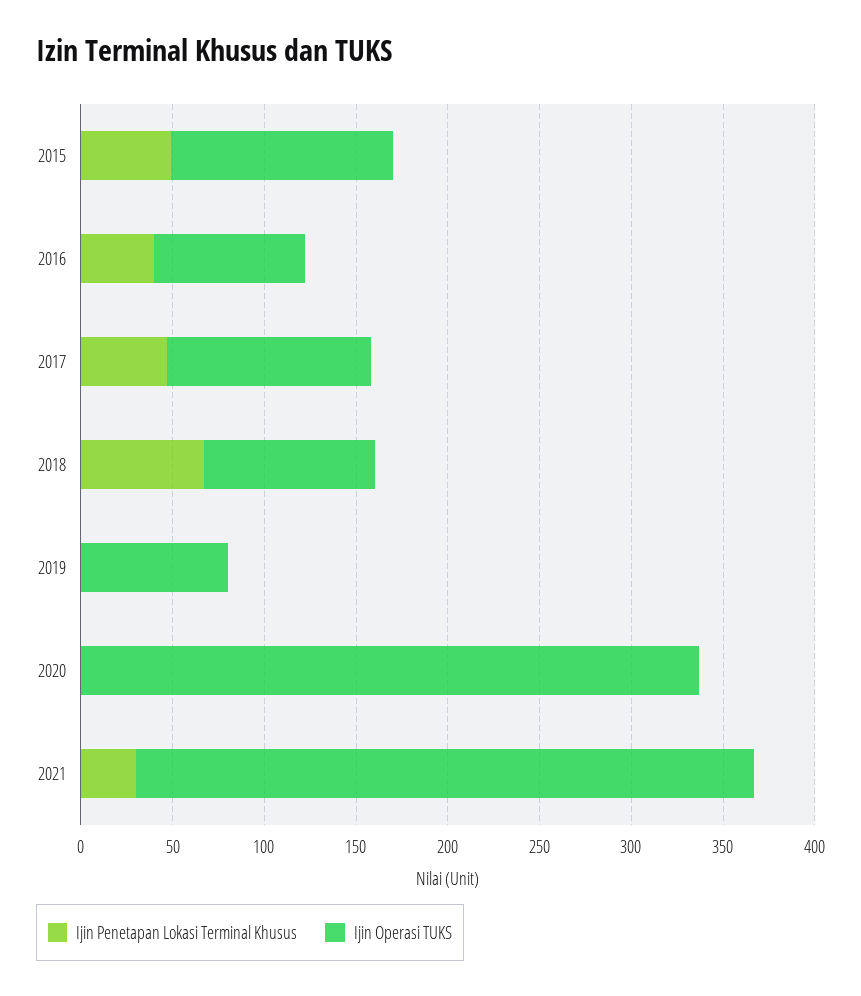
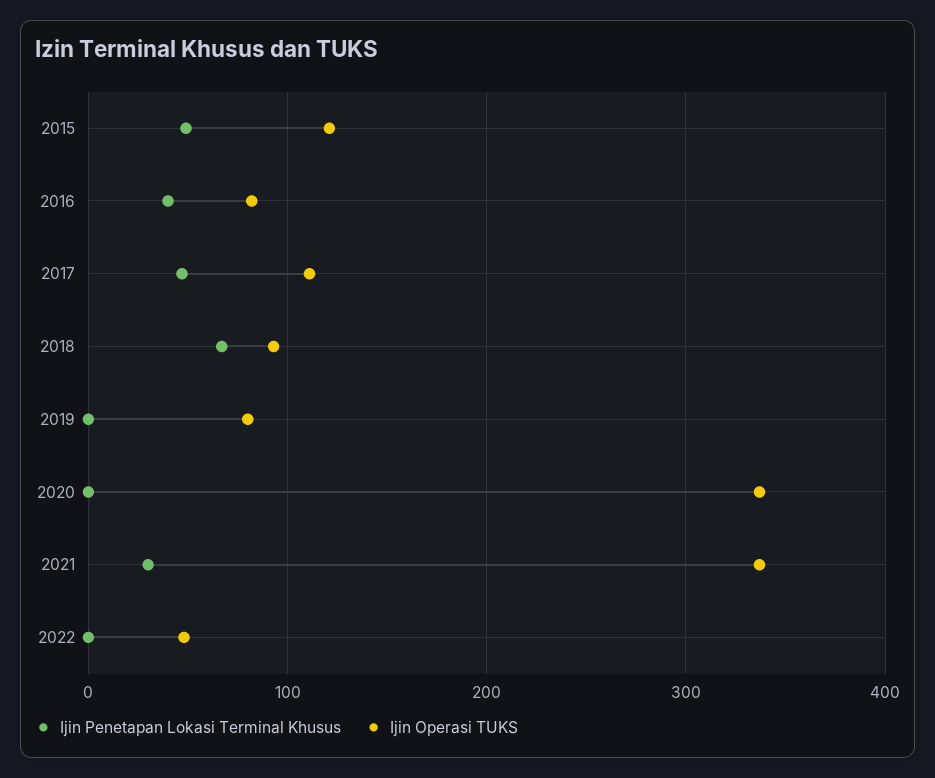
Ijin Penetapan Lokasi Terminal Khusus, 2022: none -> 0
Ijin Operasi TUKS, 2022: none -> 50

